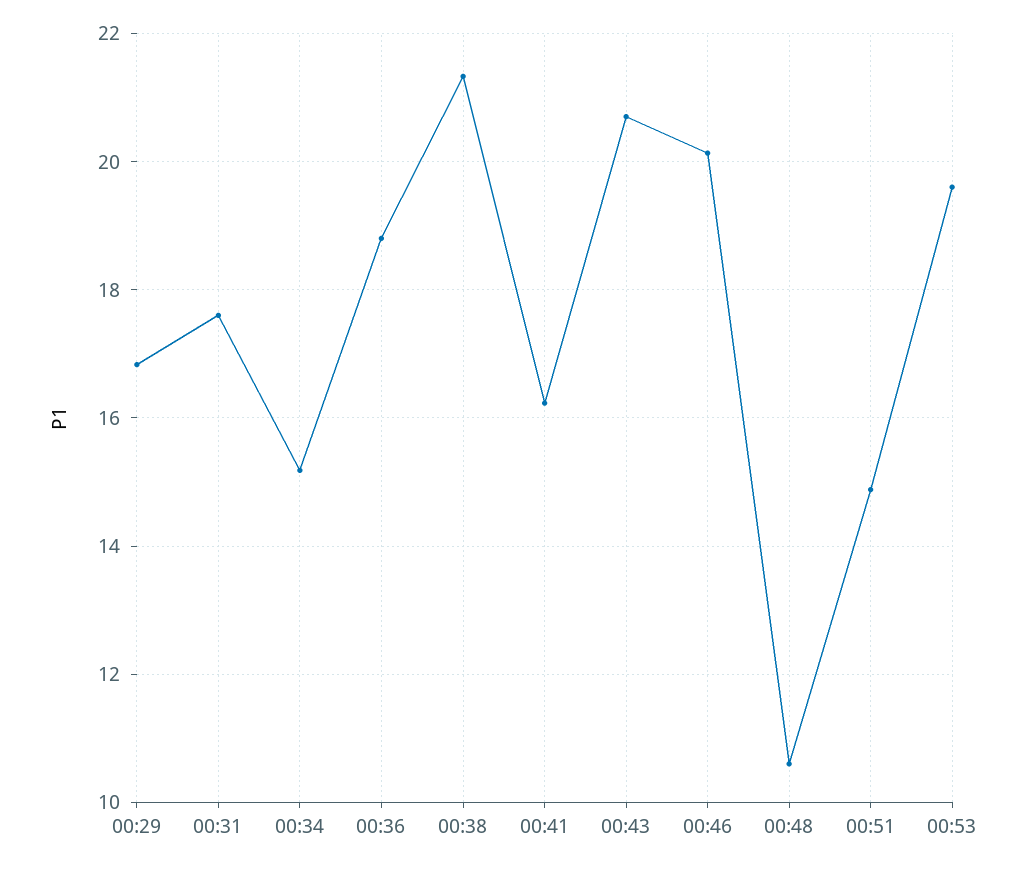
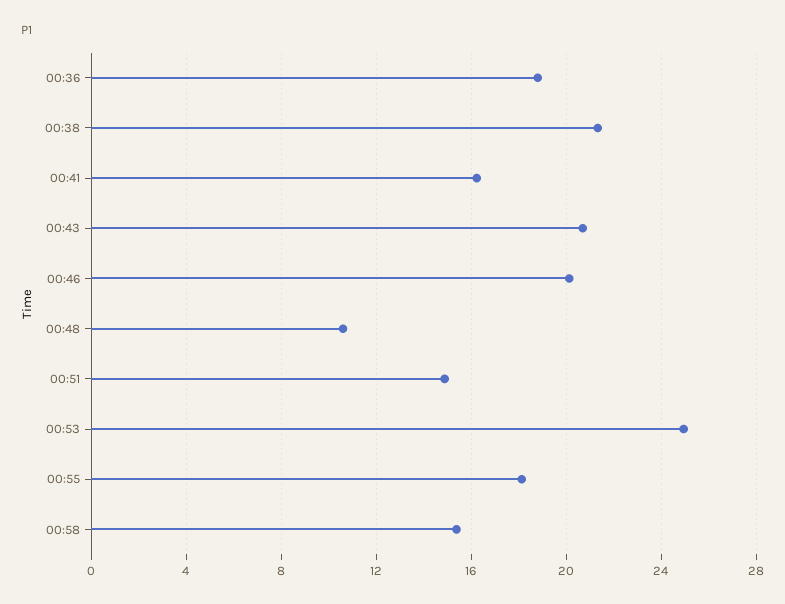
00:29: 16.8 -> none
00:31: 17.6 -> none
00:34: 15.2 -> none
00:53: 19.6 -> 25
00:55: none -> 18
00:58: none -> 15.5

